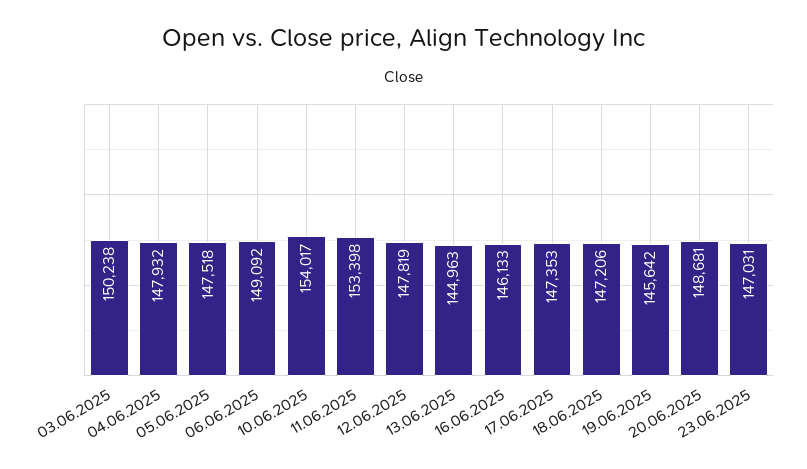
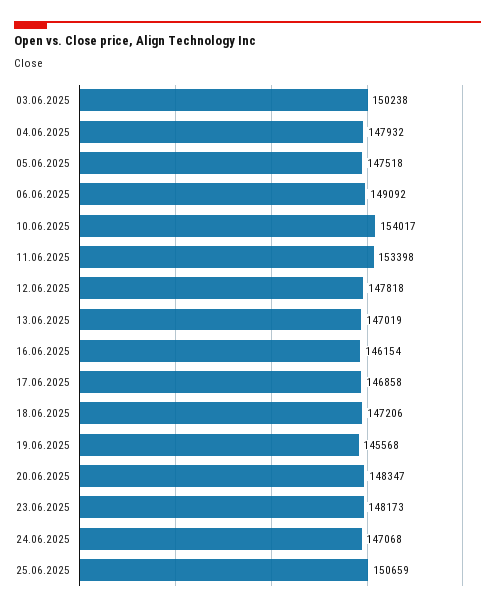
12.06.2025: 147819 -> 147818
13.06.2025: 144963 -> 147019
16.06.2025: 146133 -> 146154
17.06.2025: 147353 -> 146858
19.06.2025: 145642 -> 145568
20.06.2025: 148681 -> 148347
23.06.2025: 147031 -> 148173
24.06.2025: none -> 147068
25.06.2025: none -> 150659

